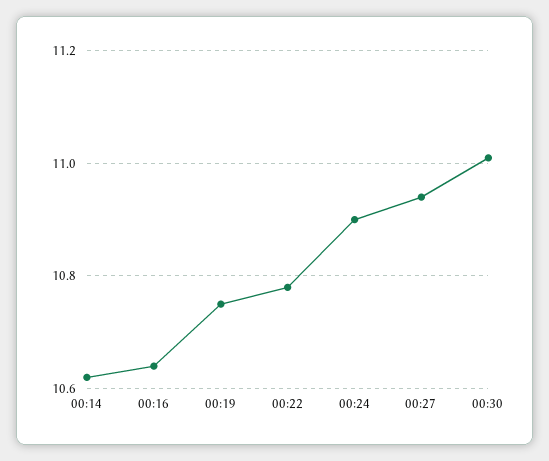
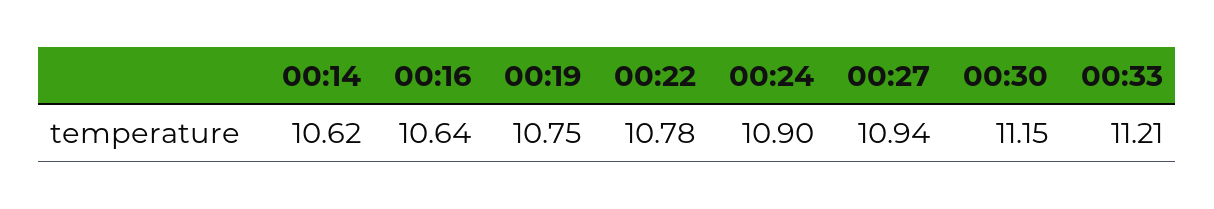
00:30: 11 -> 11.15
00:33: none -> 11.21

